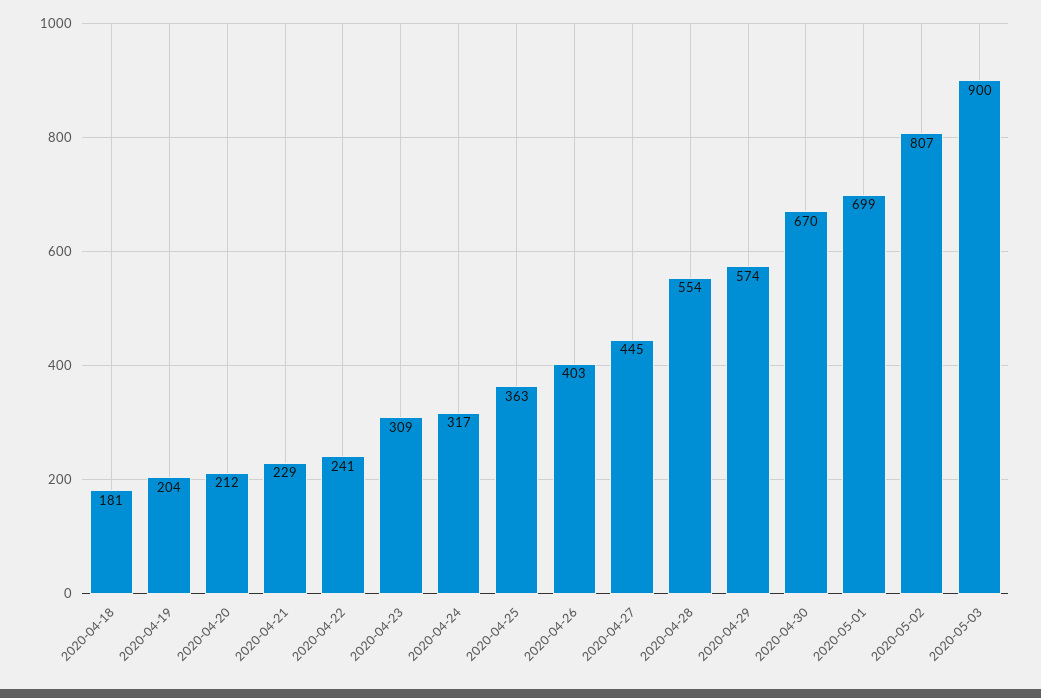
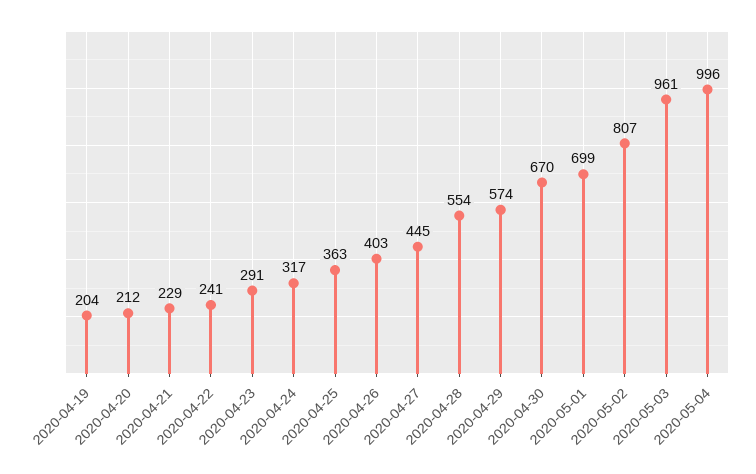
2020-04-18: 181 -> none
2020-04-23: 309 -> 291
2020-05-03: 900 -> 961
2020-05-04: none -> 996

